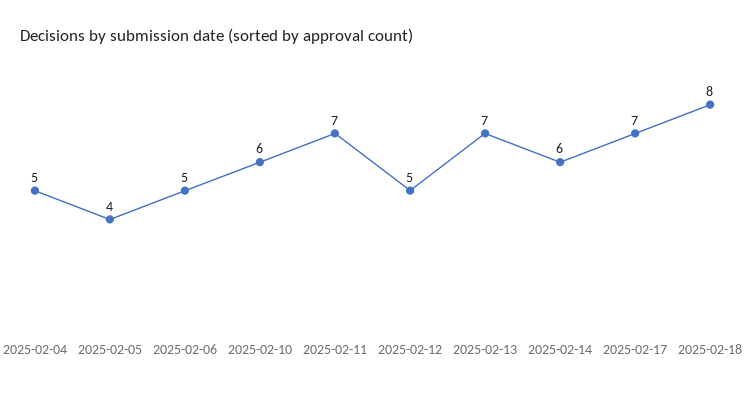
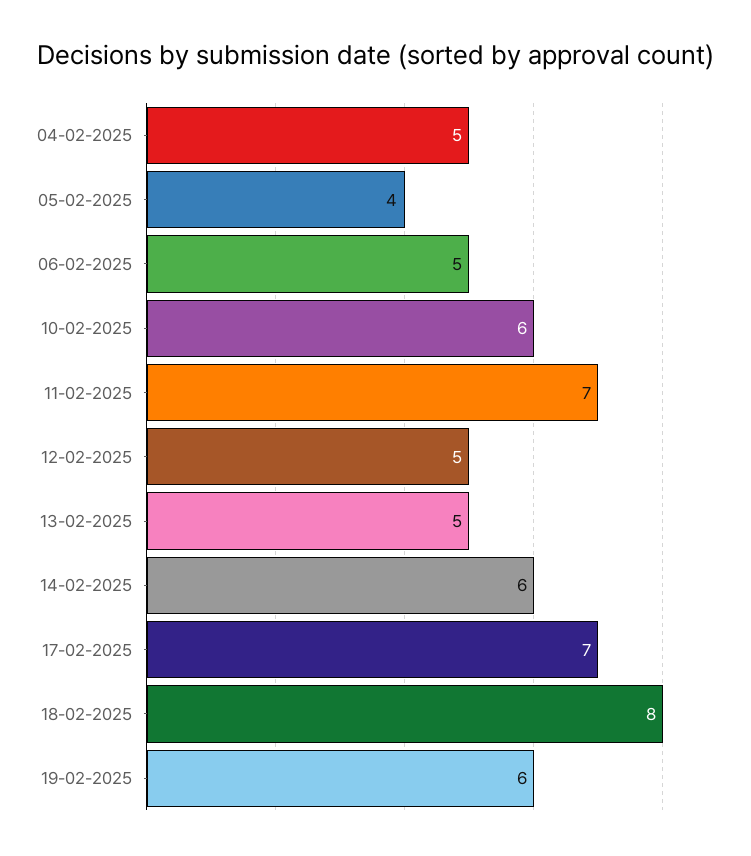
2025-02-13: 7 -> 5
19-02-2025: none -> 6

